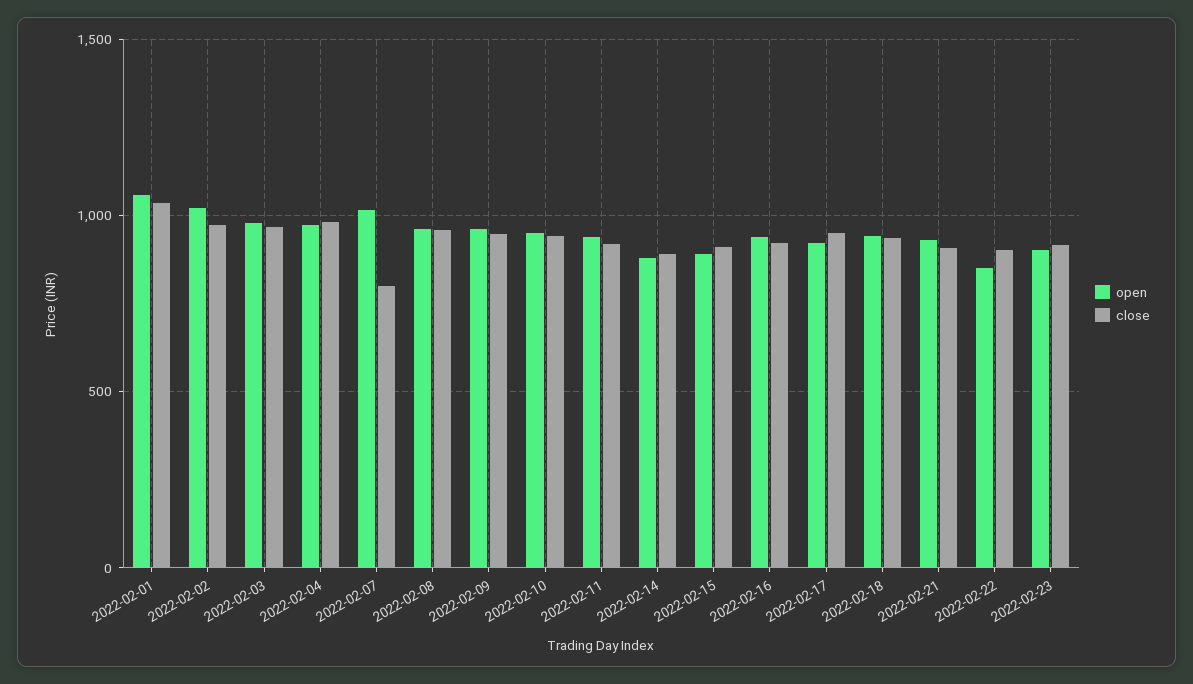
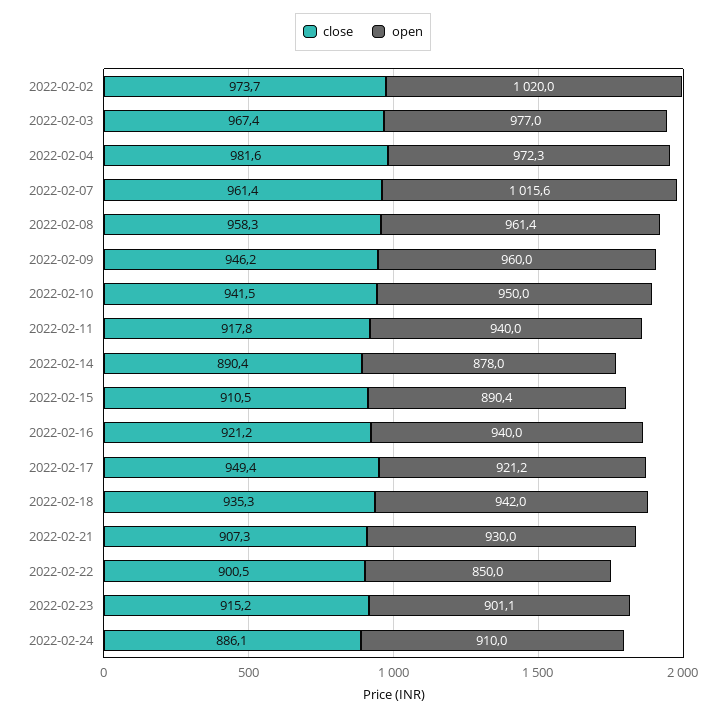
open, 2022-02-01: 1050 -> none
close, 2022-02-01: 1050 -> none
close, 2022-02-07: 800 -> 961.4
close, 2022-02-24: none -> 886.1
open, 2022-02-24: none -> 910

